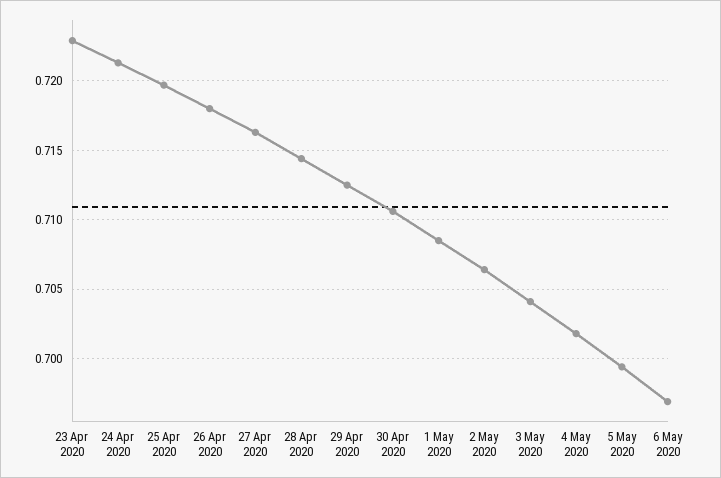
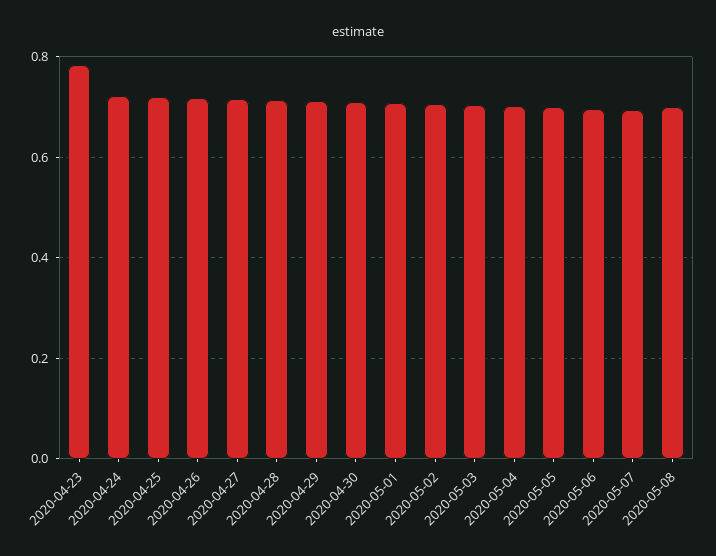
23 Apr 2020: 0.723 -> 0.78
2020-05-07: none -> 0.7
2020-05-08: none -> 0.7

